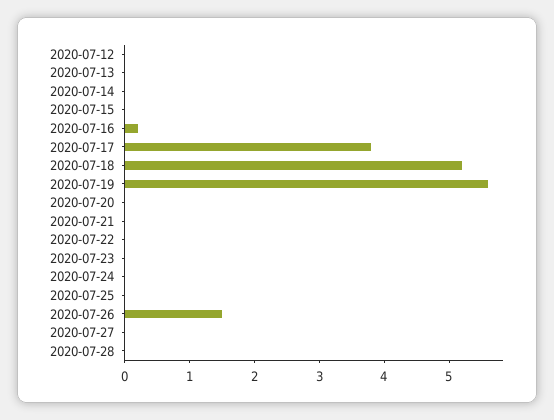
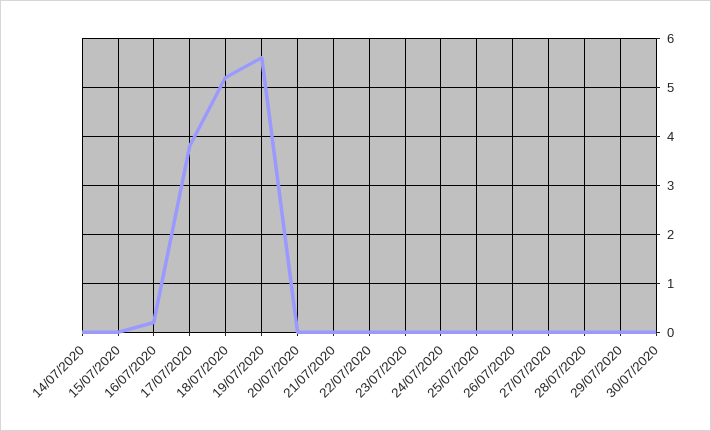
2020-07-12: 0 -> none
2020-07-13: 0 -> none
2020-07-26: 1.5 -> 0
29/07/2020: none -> 0
30/07/2020: none -> 0

